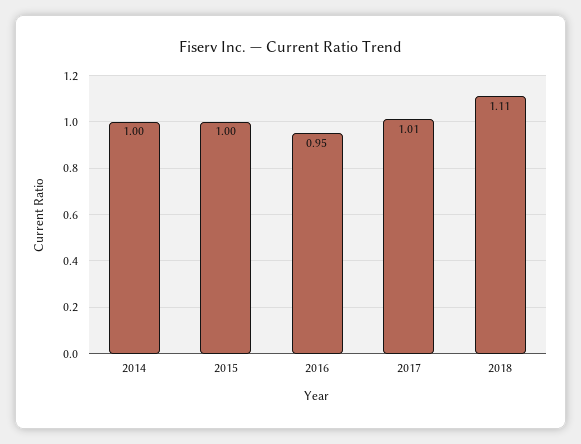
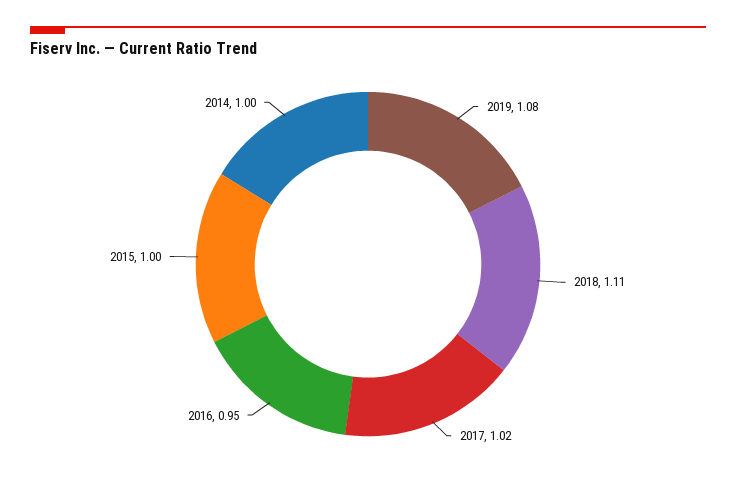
2017: 1.01 -> 1.02
2019: none -> 1.08

